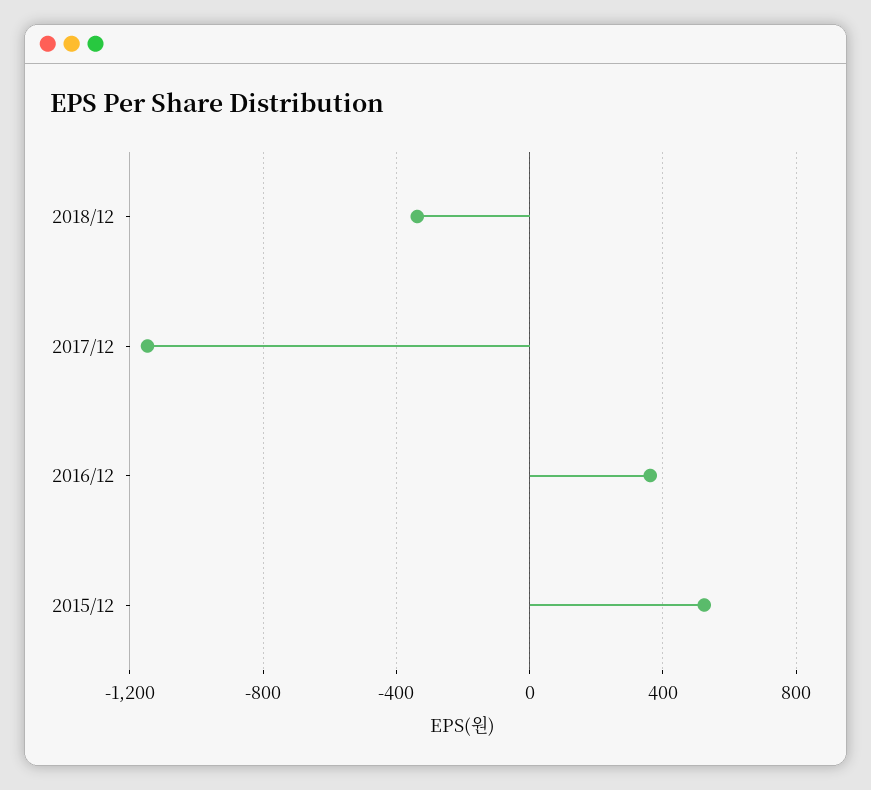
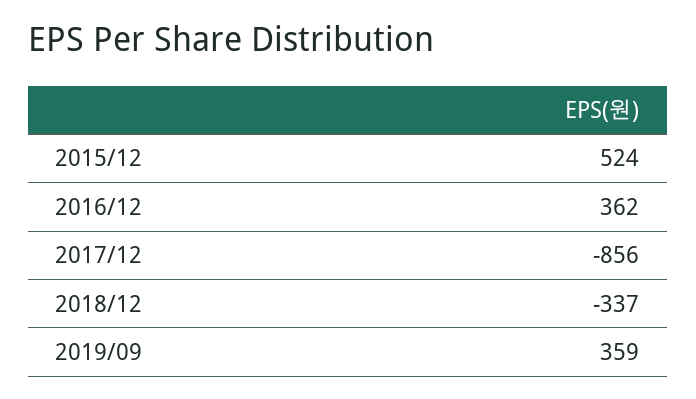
2017/12: -1150 -> -856
2019/09: none -> 359

